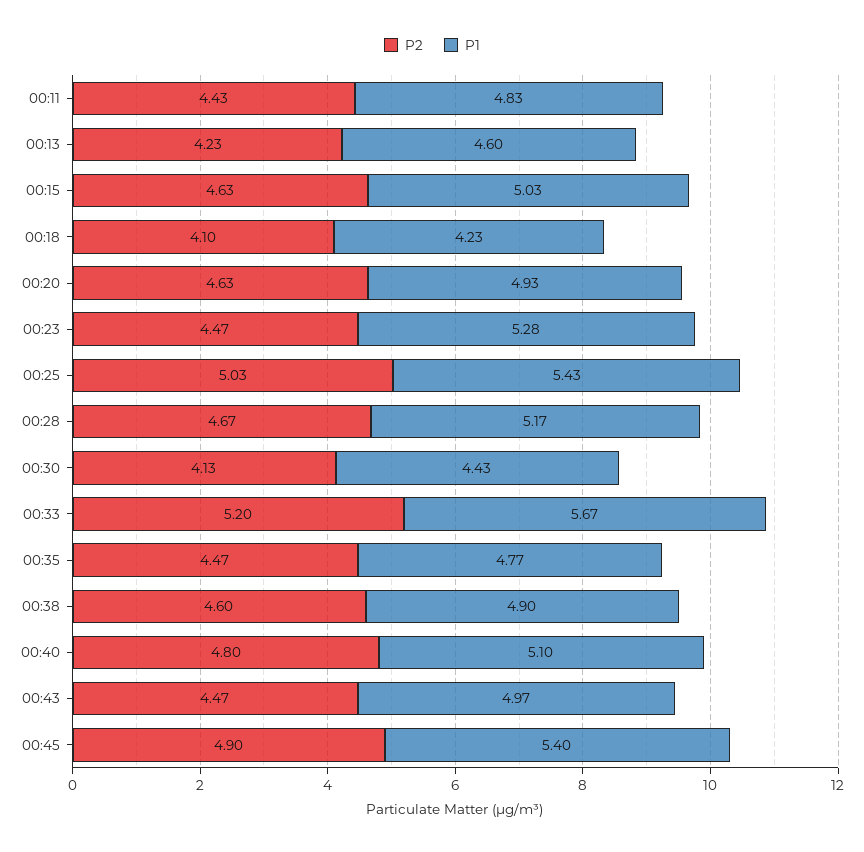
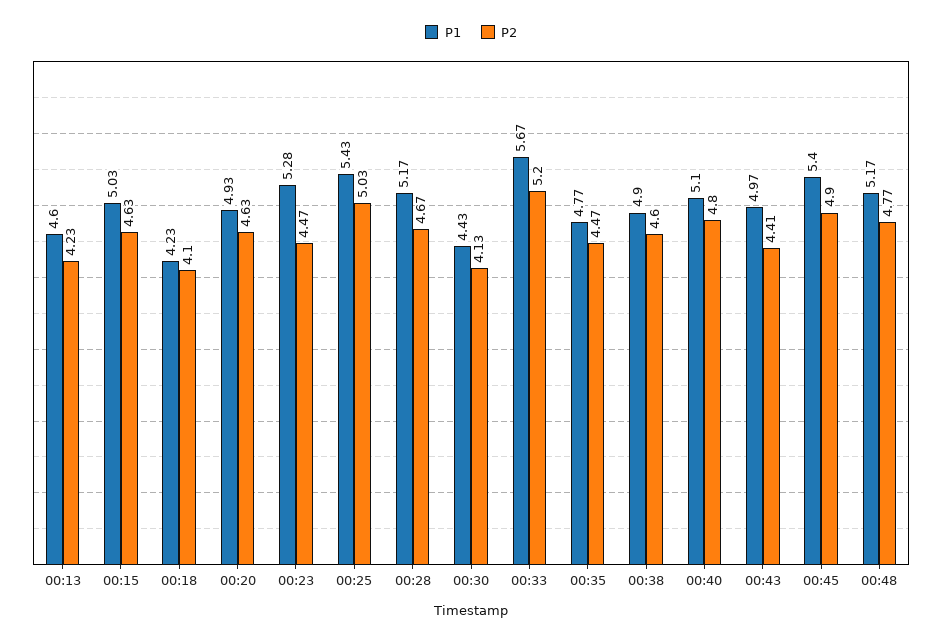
P2, 00:11: 4.43 -> none
P1, 00:11: 4.83 -> none
P2, 00:43: 4.47 -> 4.41
P1, 00:48: none -> 5.17
P2, 00:48: none -> 4.77

